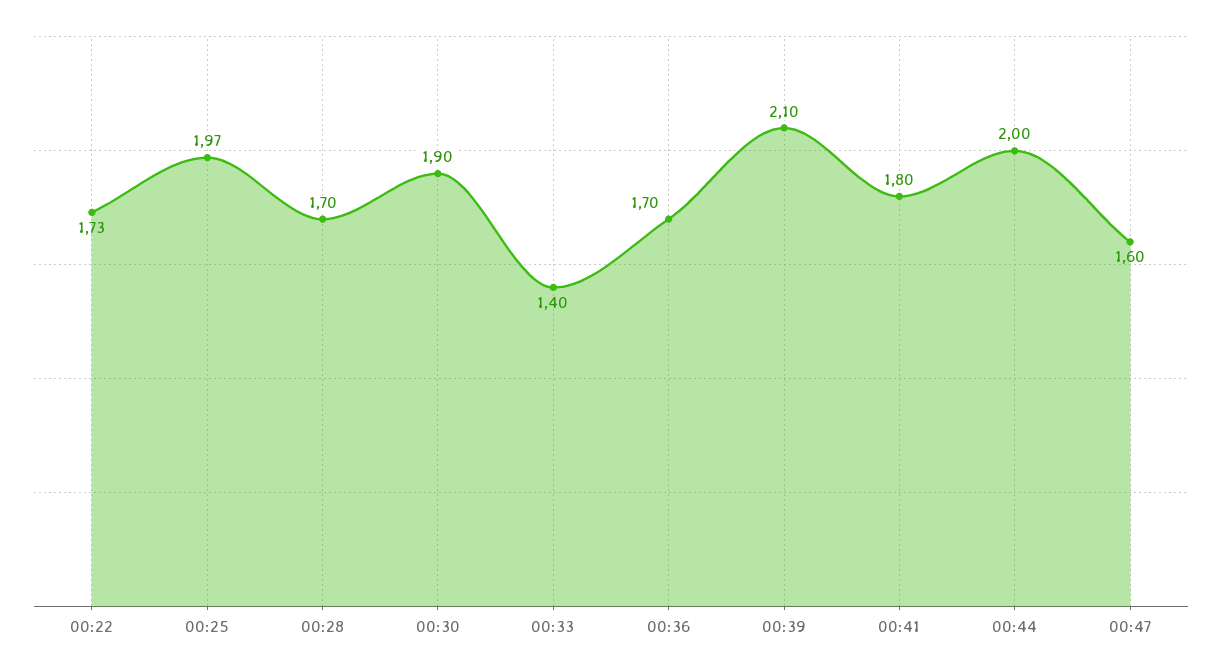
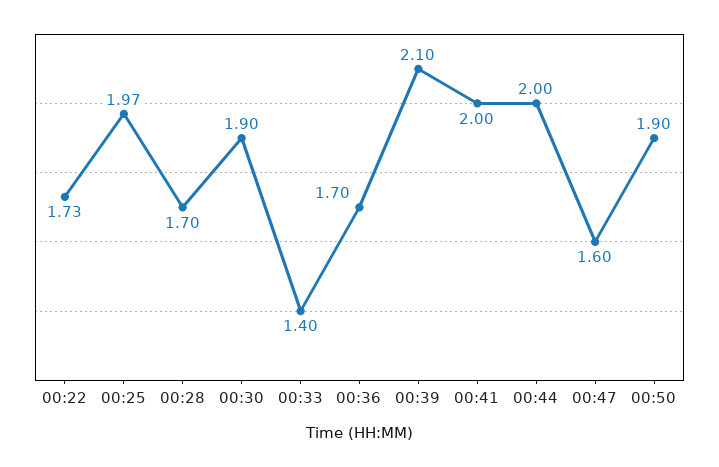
00:41: 1.8 -> 2
00:50: none -> 1.9

